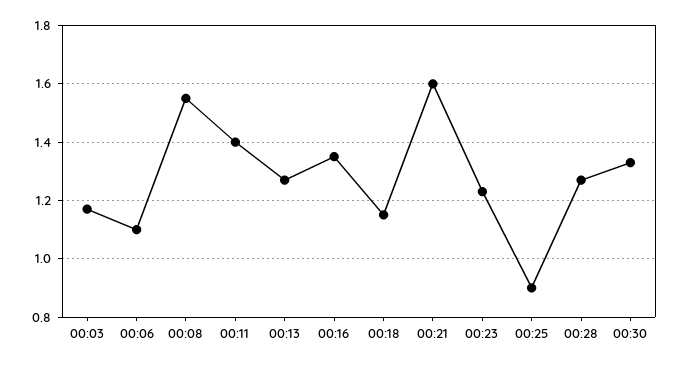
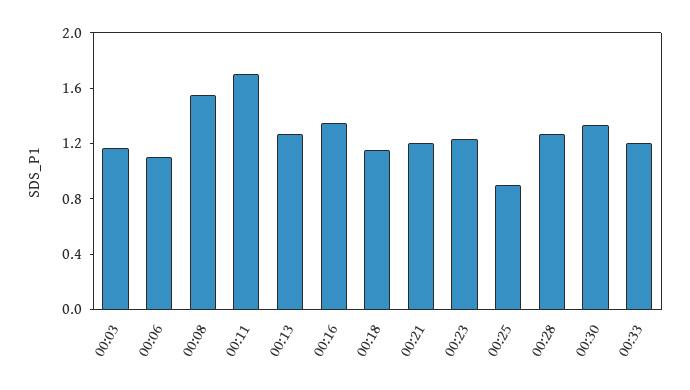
00:11: 1.4 -> 1.7
00:21: 1.6 -> 1.2
00:33: none -> 1.2

